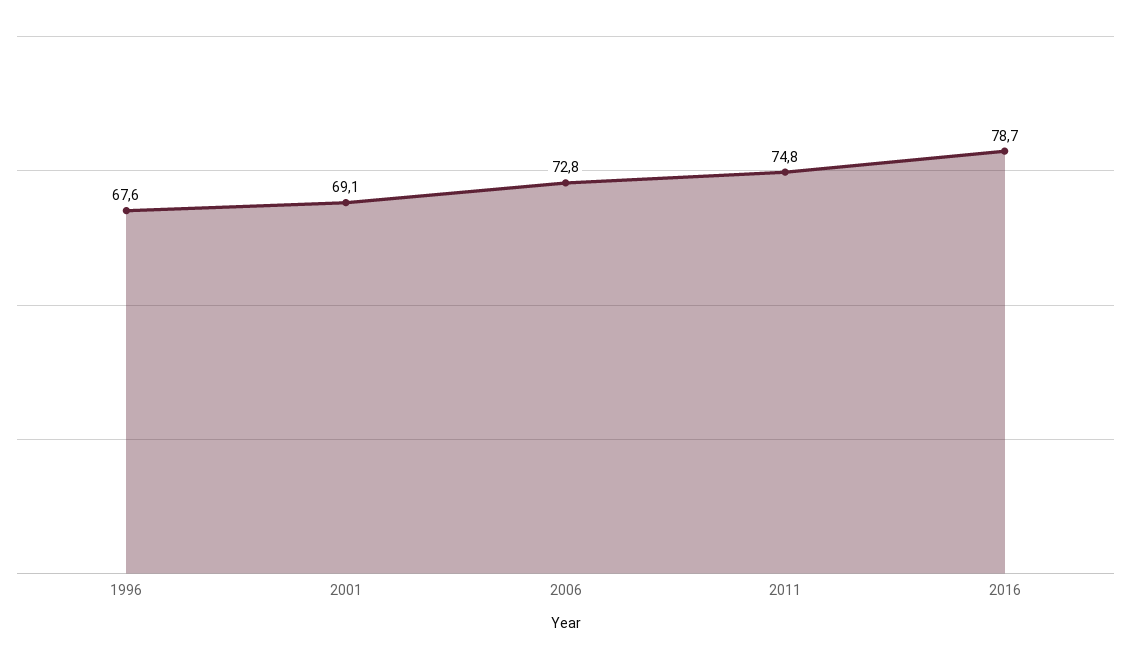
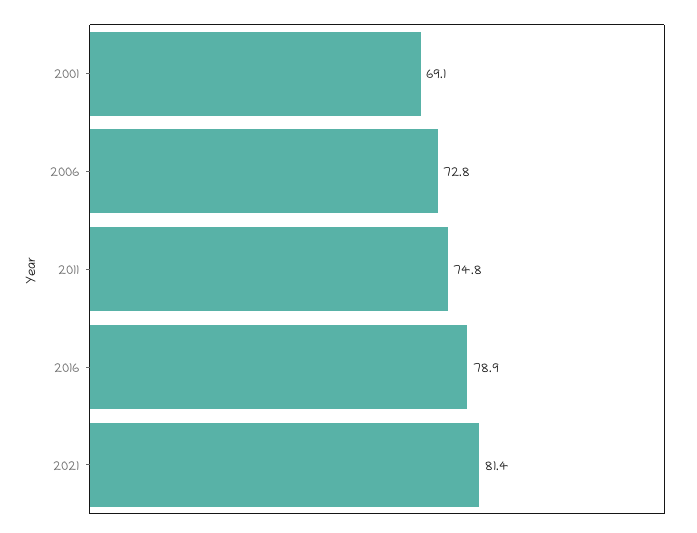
1996: 67.6 -> none
2016: 78.7 -> 78.9
2021: none -> 81.4

